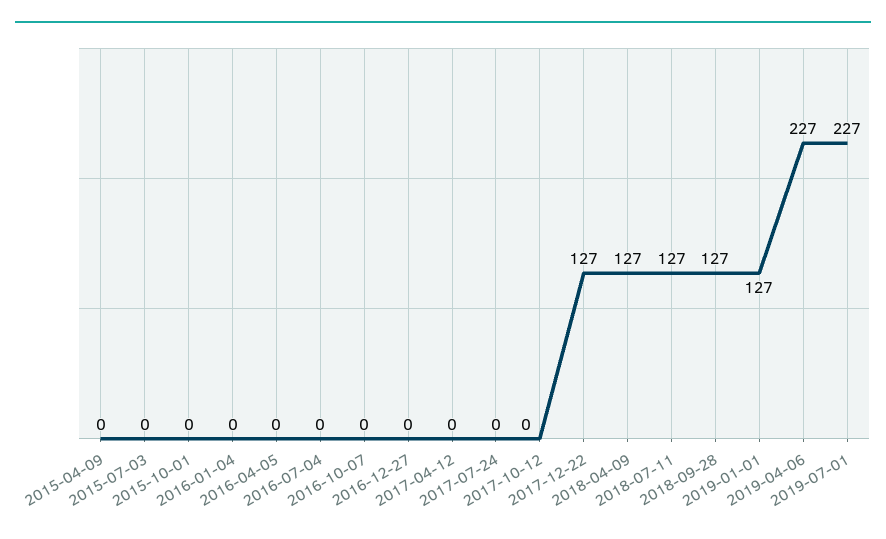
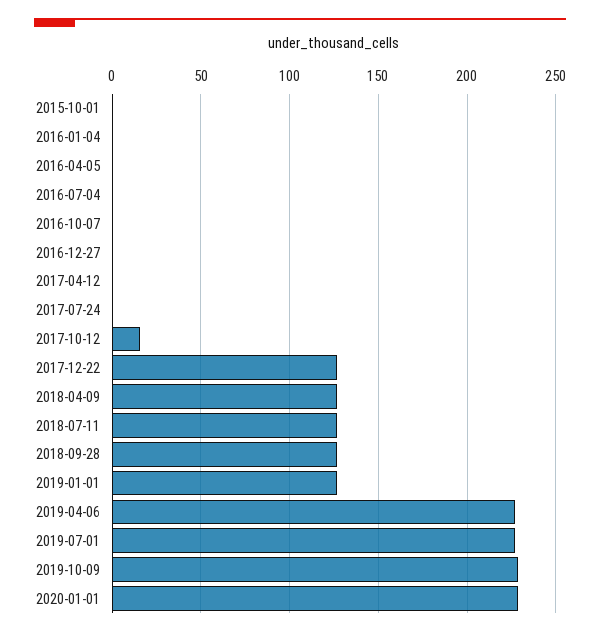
2015-04-09: 0 -> none
2015-07-03: 0 -> none
2017-10-12: 0 -> 15
2019-10-09: none -> 230
2020-01-01: none -> 230

